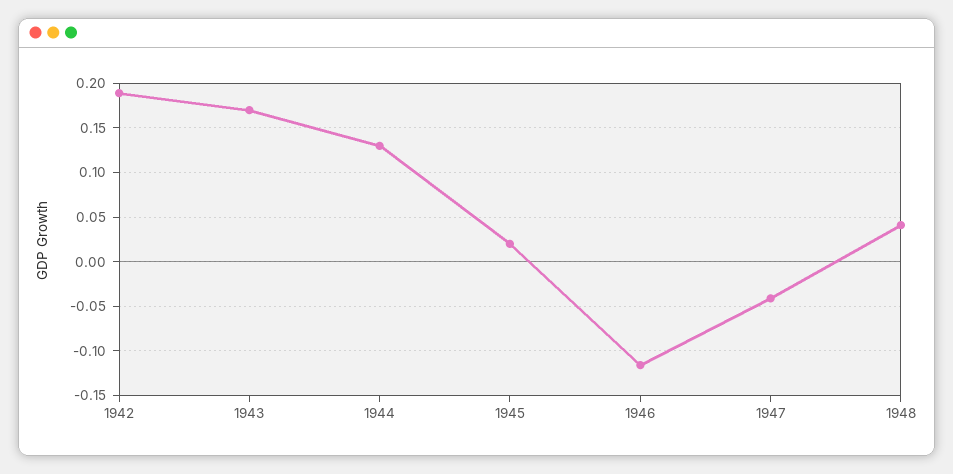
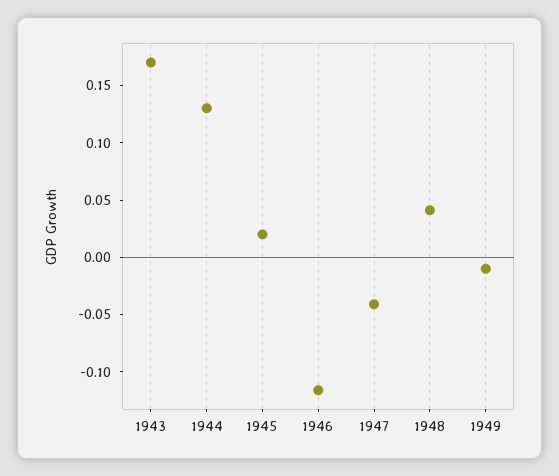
1942: 0.19 -> none
1949: none -> -0.01

